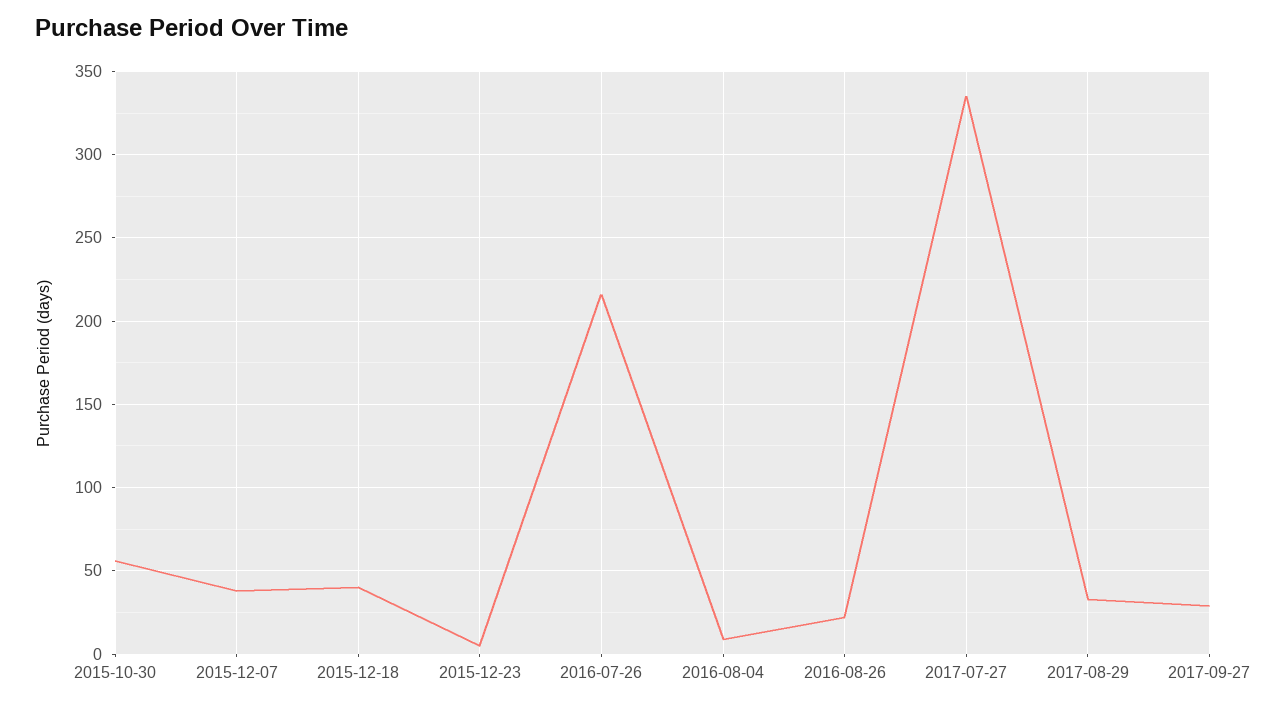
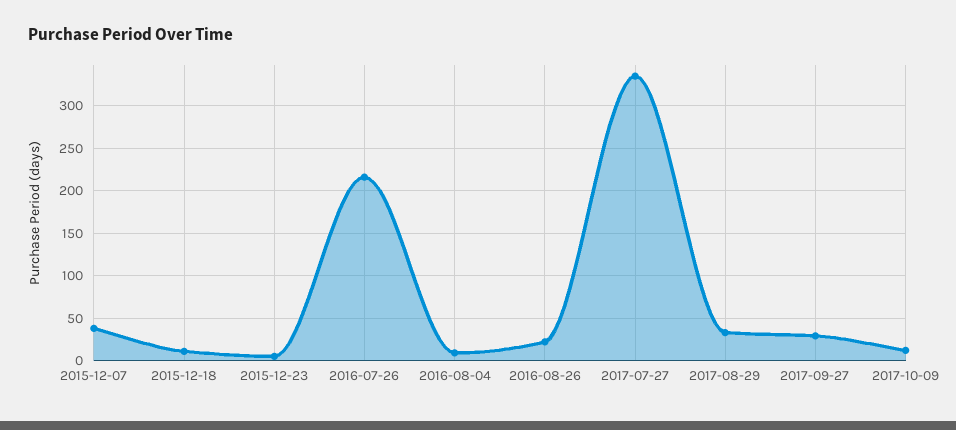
2015-10-30: 55 -> none
2015-12-18: 40 -> 10
2017-10-09: none -> 10

